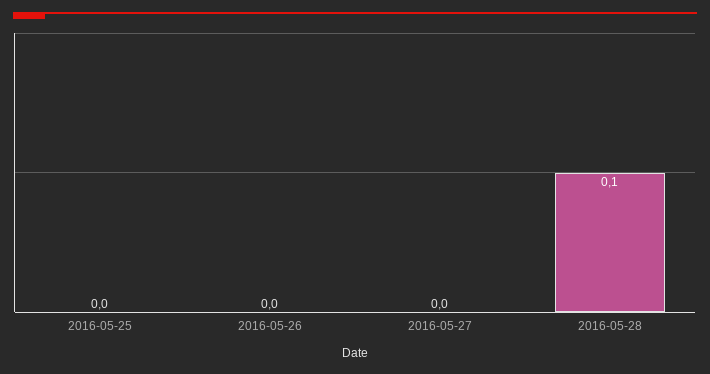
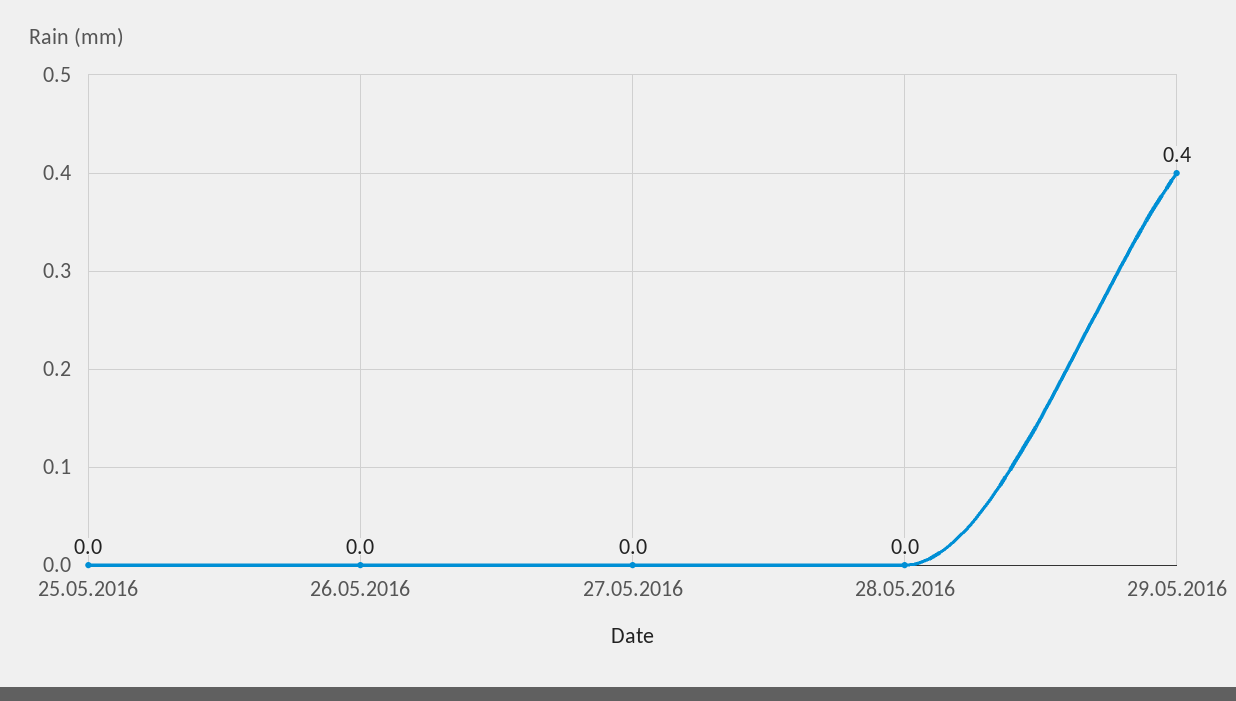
2016-05-28: 0.1 -> 0
29.05.2016: none -> 0.4

